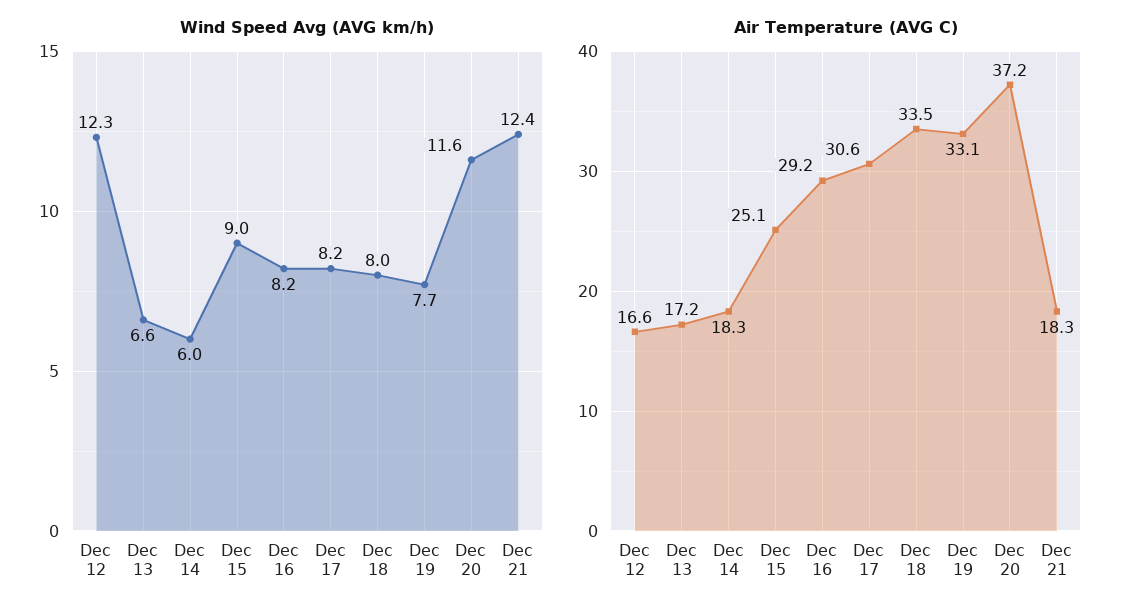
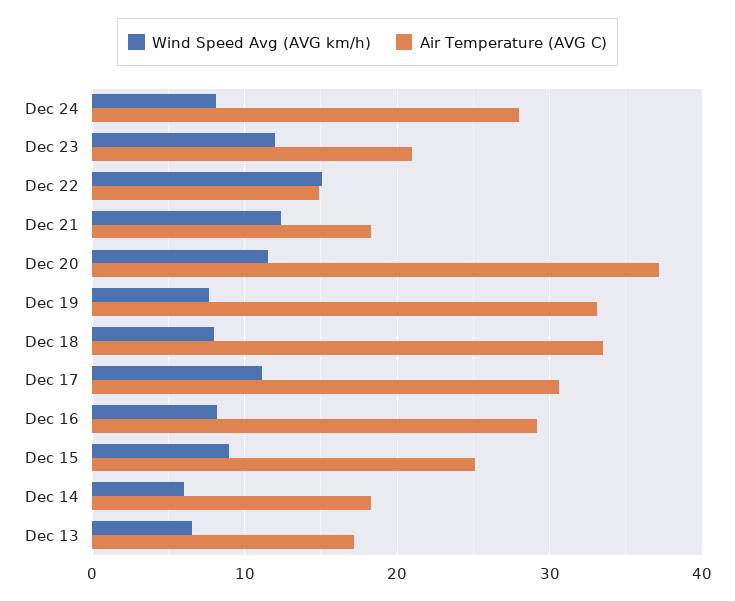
Wind Speed Avg (AVG km/h), Dec 12: 12.3 -> none
Wind Speed Avg (AVG km/h), Dec 17: 8.2 -> 11
Air Temperature (AVG C), Dec 12: 16.6 -> none
Wind Speed Avg (AVG km/h), Dec 24: none -> 8
Air Temperature (AVG C), Dec 24: none -> 28
Wind Speed Avg (AVG km/h), Dec 23: none -> 12
Air Temperature (AVG C), Dec 23: none -> 21
Wind Speed Avg (AVG km/h), Dec 22: none -> 15
Air Temperature (AVG C), Dec 22: none -> 15

